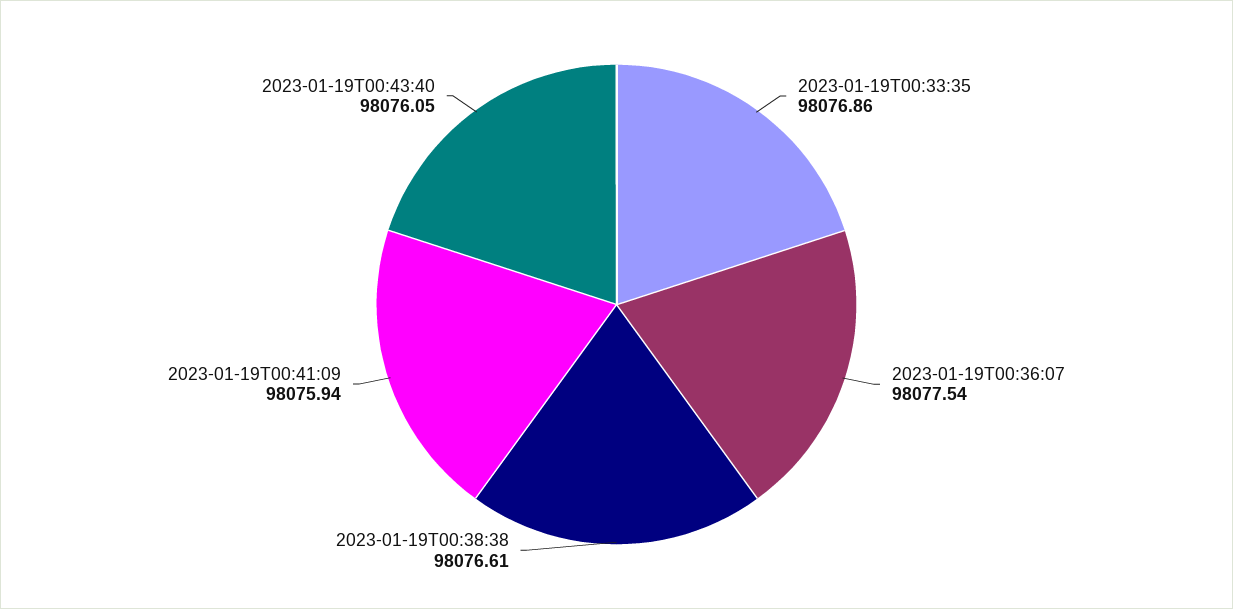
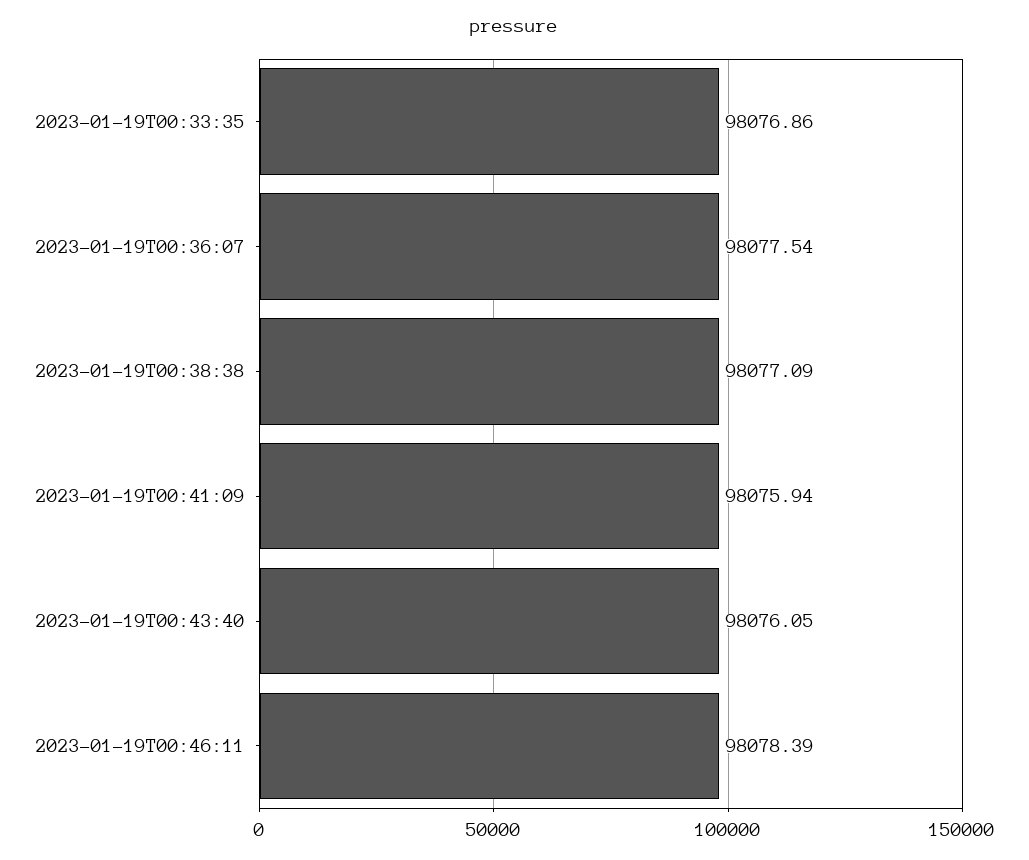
2023-01-19T00:38:38: 98076.61 -> 98077.09
2023-01-19T00:46:11: none -> 98078.39

